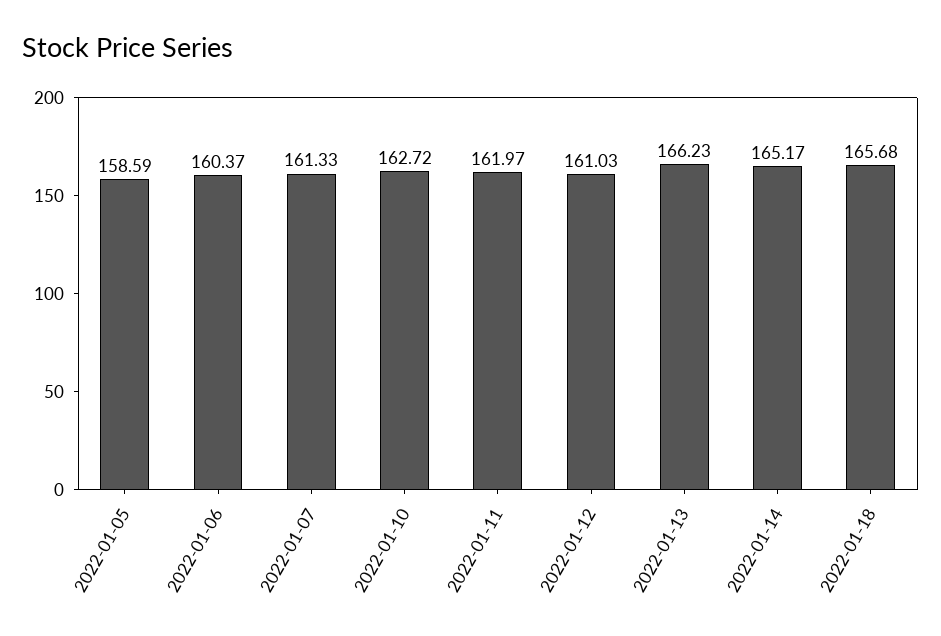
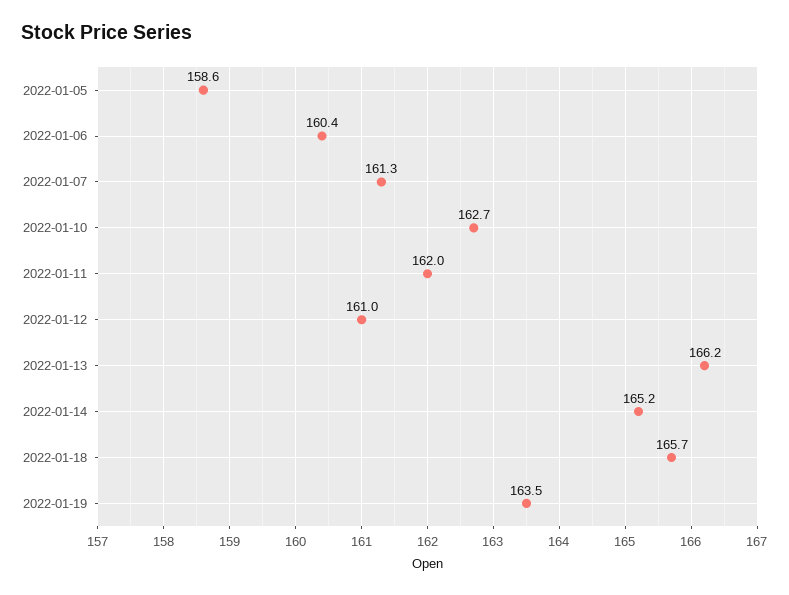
2022-01-19: none -> 163.5

